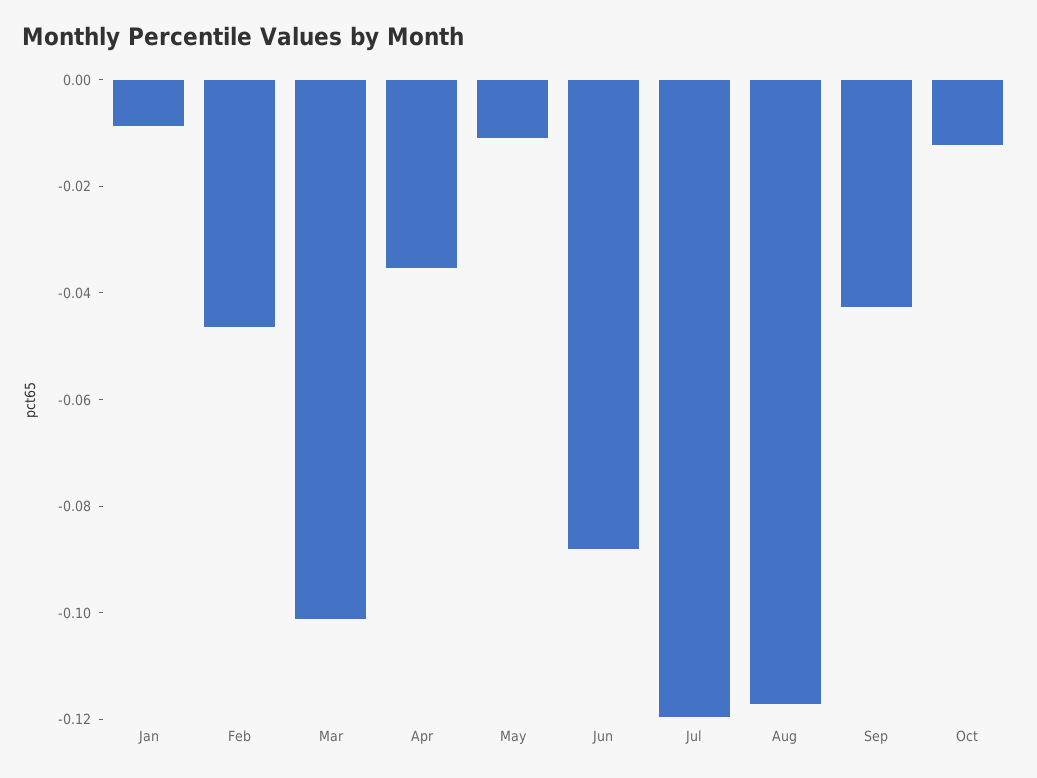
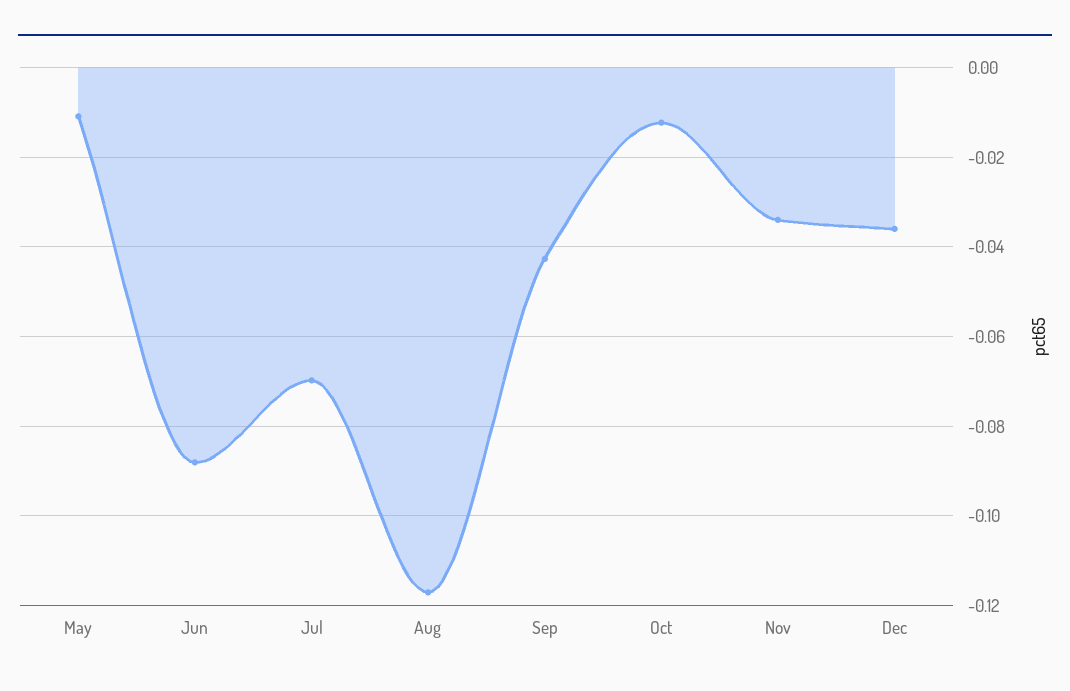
Jan: -0.01 -> none
Feb: -0.045 -> none
Mar: -0.1 -> none
Apr: -0.035 -> none
Jul: -0.12 -> -0.07
Nov: none -> -0.034
Dec: none -> -0.036

